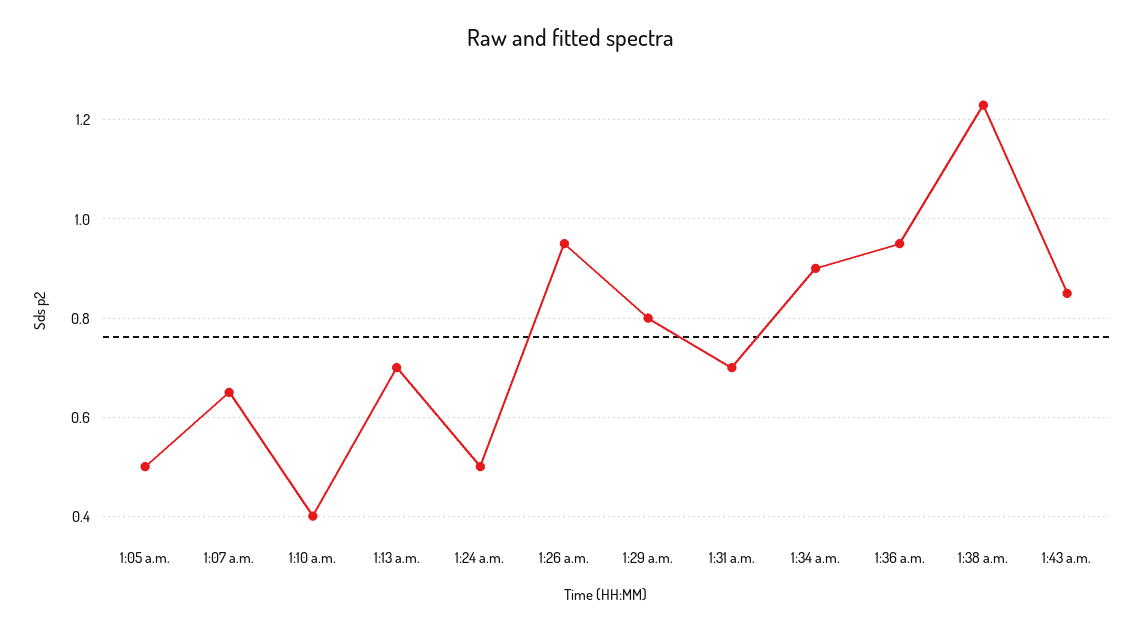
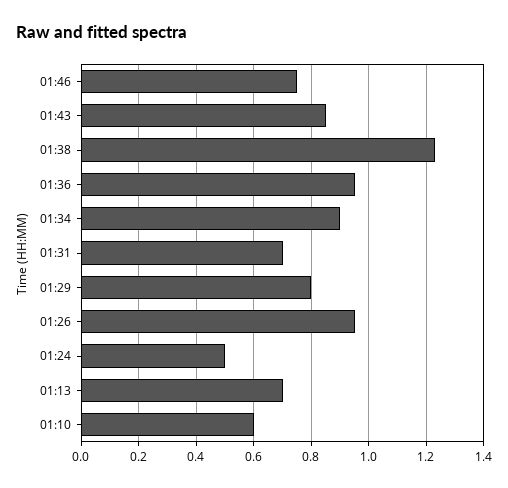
1:05 a.m.: 0.5 -> none
1:07 a.m.: 0.65 -> none
1:10 a.m.: 0.4 -> 0.6
01:46: none -> 0.75

